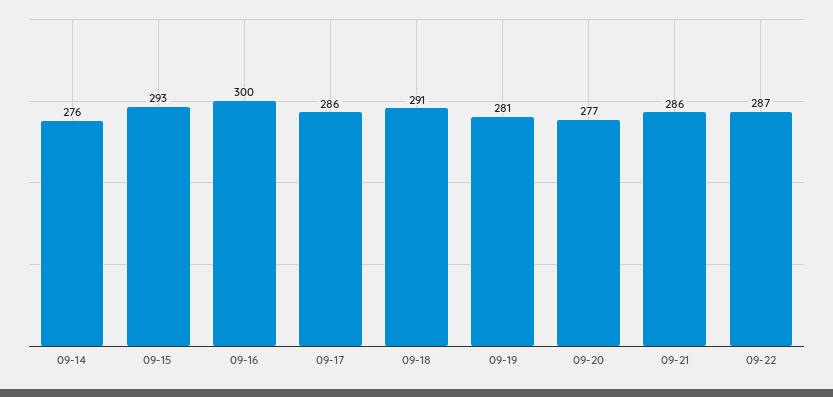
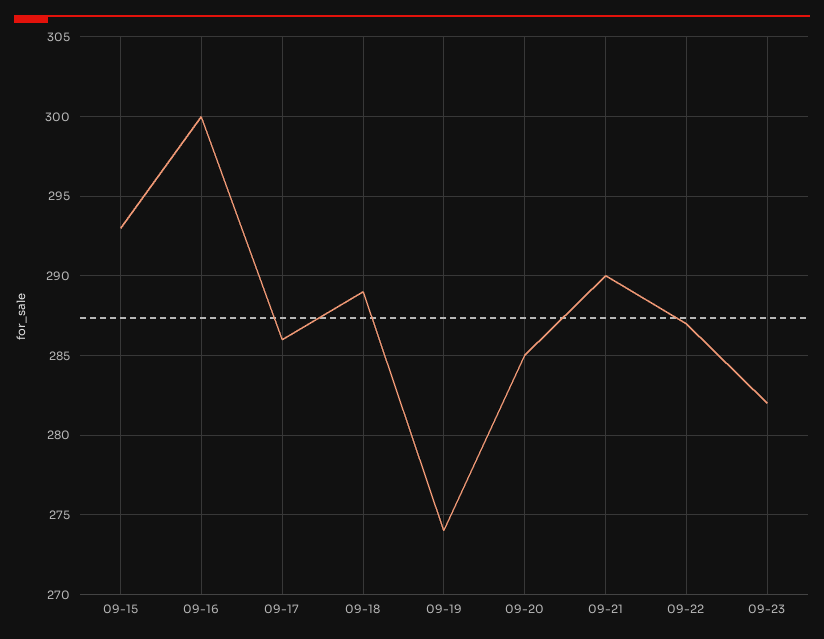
09-14: 276 -> none
09-18: 291 -> 289
09-19: 281 -> 274
09-20: 277 -> 285
09-21: 286 -> 290
09-23: none -> 282

